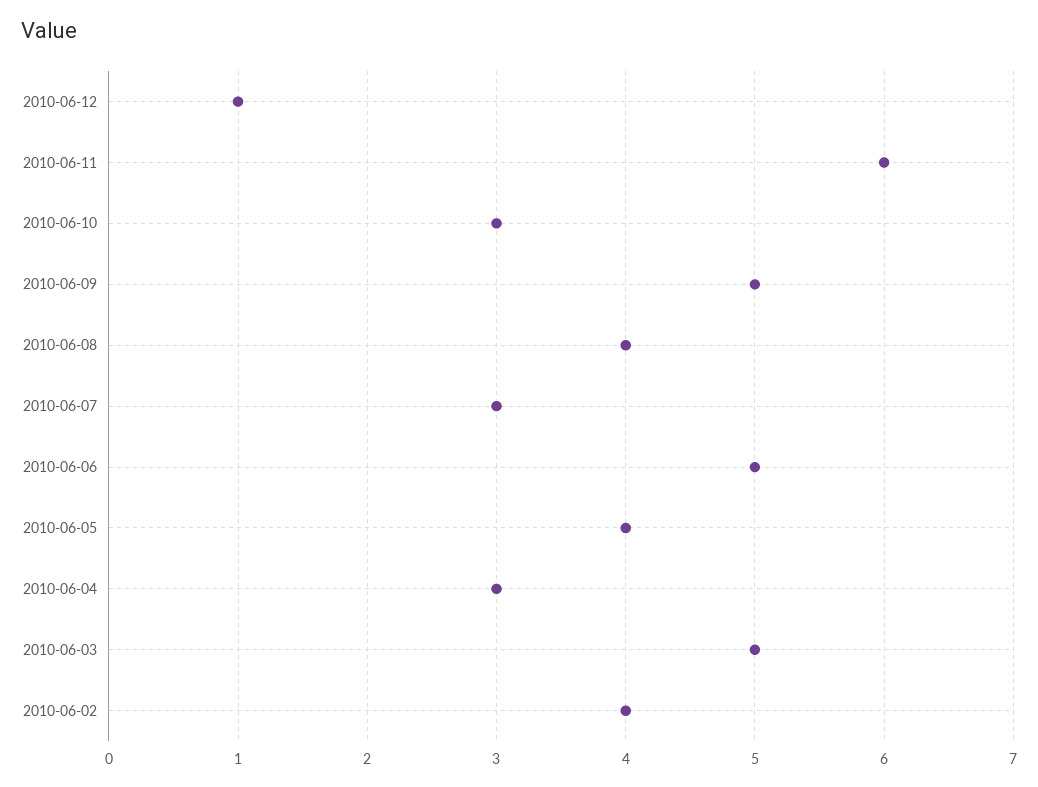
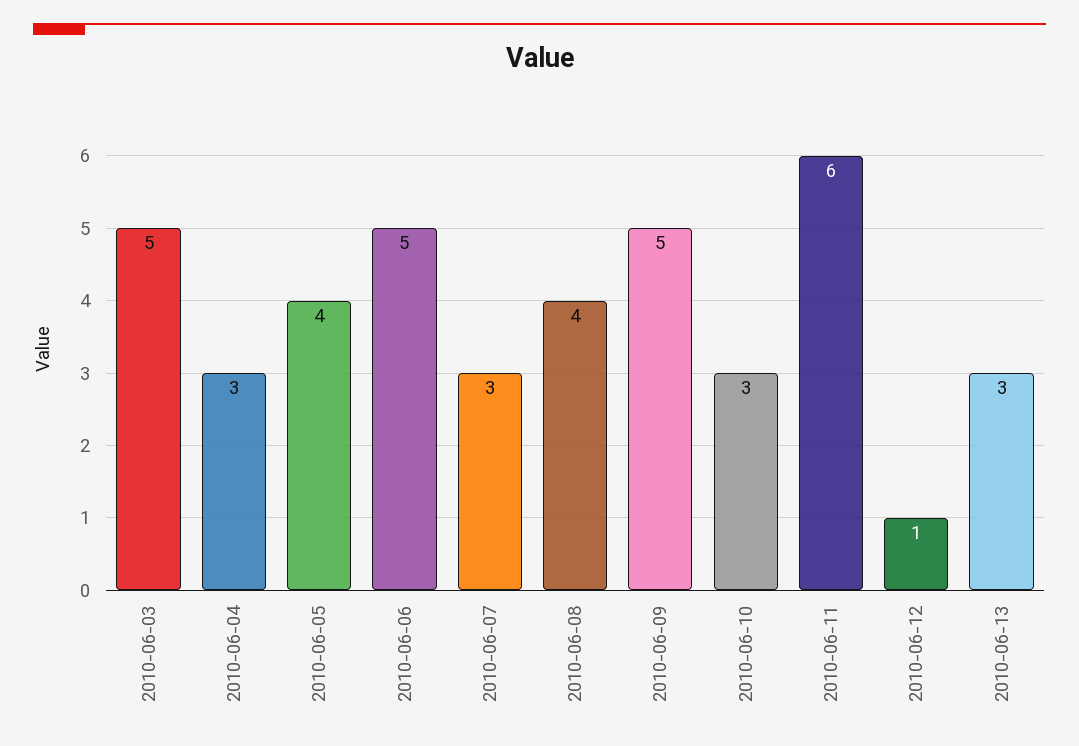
2010-06-02: 4 -> none
2010-06-13: none -> 3

